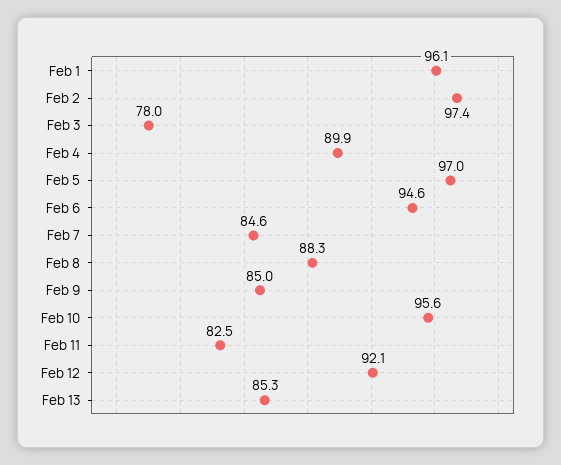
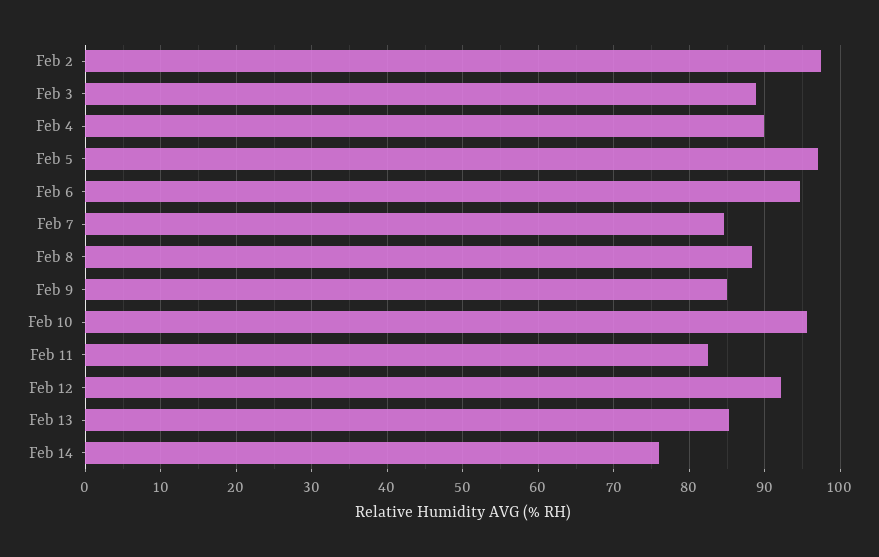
Feb 1: 96.1 -> none
Feb 3: 78 -> 89
Feb 14: none -> 76

